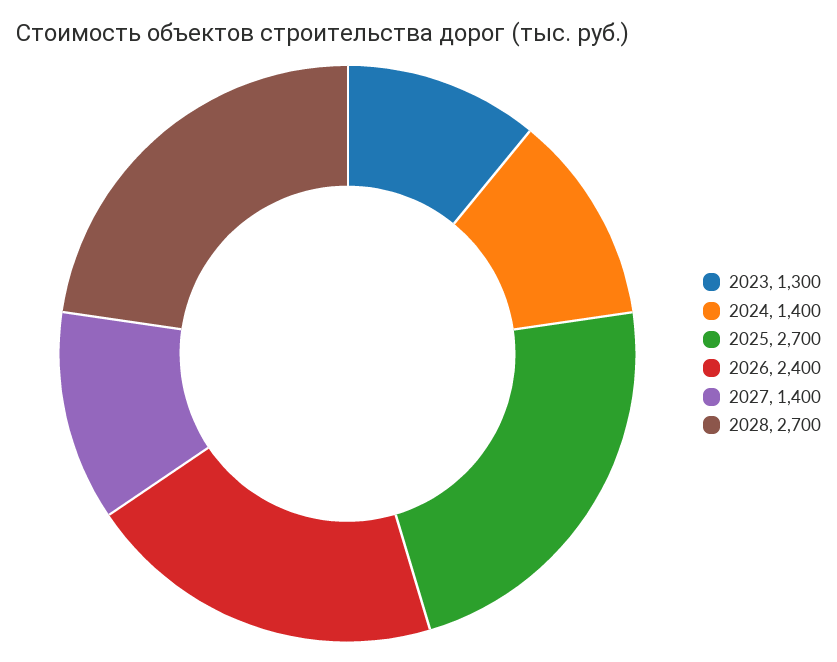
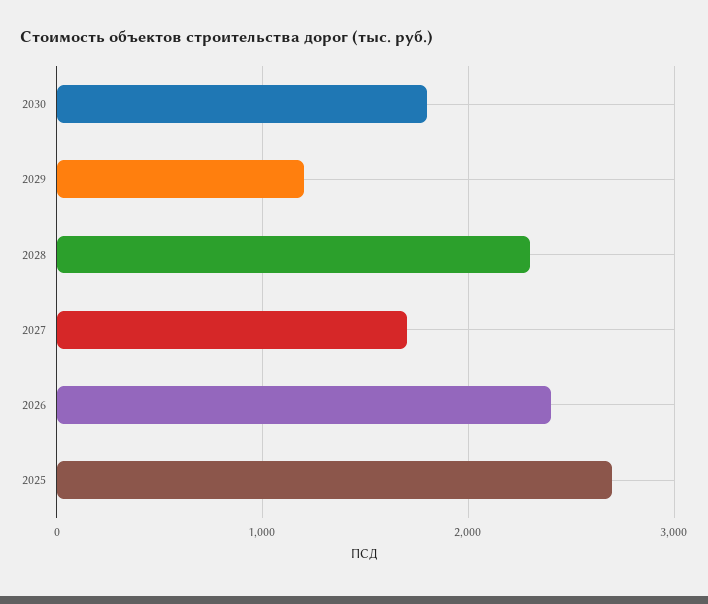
2023: 1300 -> none
2024: 1400 -> none
2027: 1400 -> 1700
2028: 2700 -> 2300
2030: none -> 1800
2029: none -> 1200

